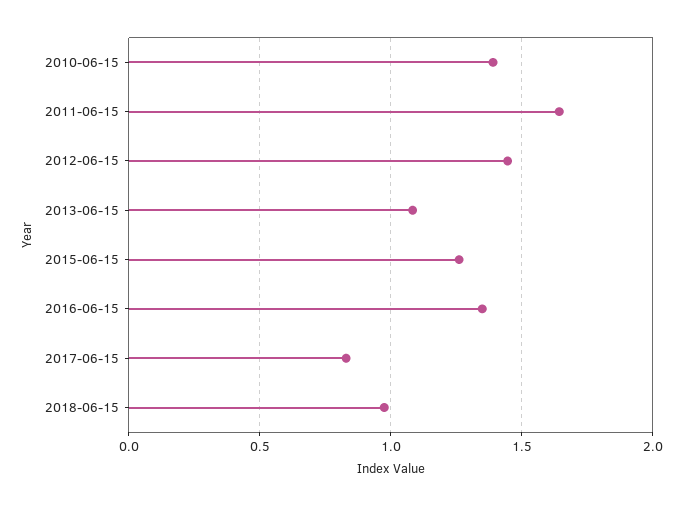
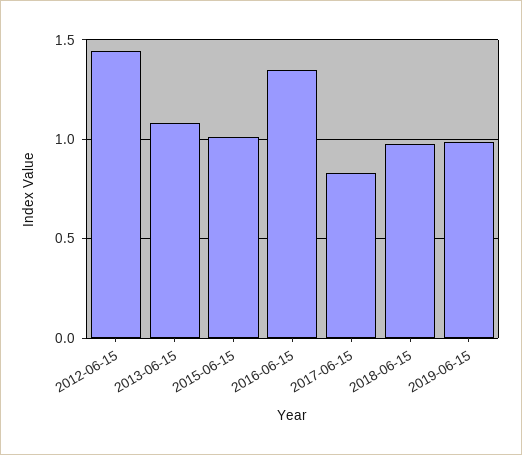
2010-06-15: 1.4 -> none
2011-06-15: 1.65 -> none
2015-06-15: 1.25 -> 1
2019-06-15: none -> 1

